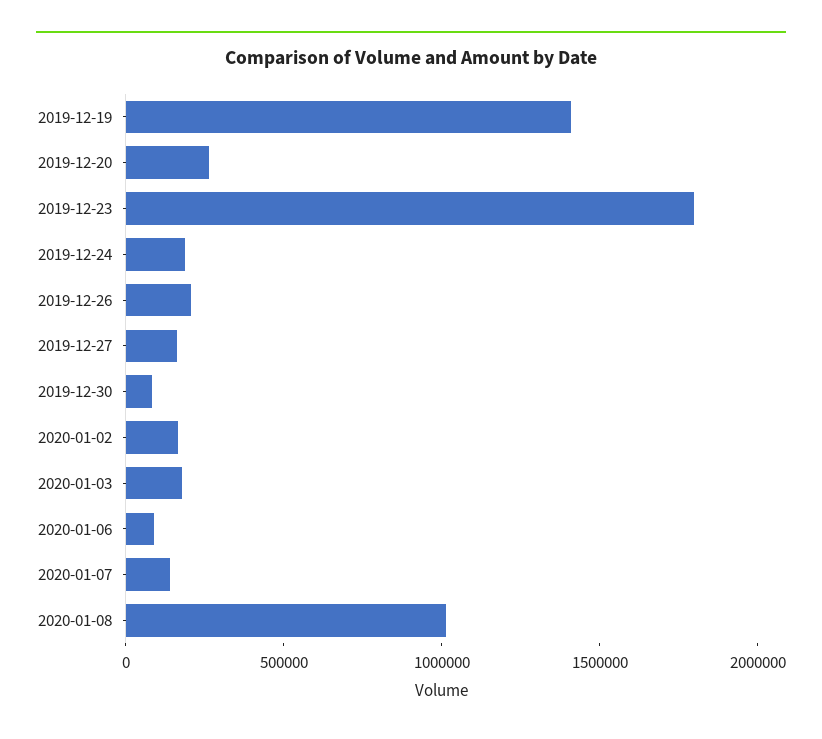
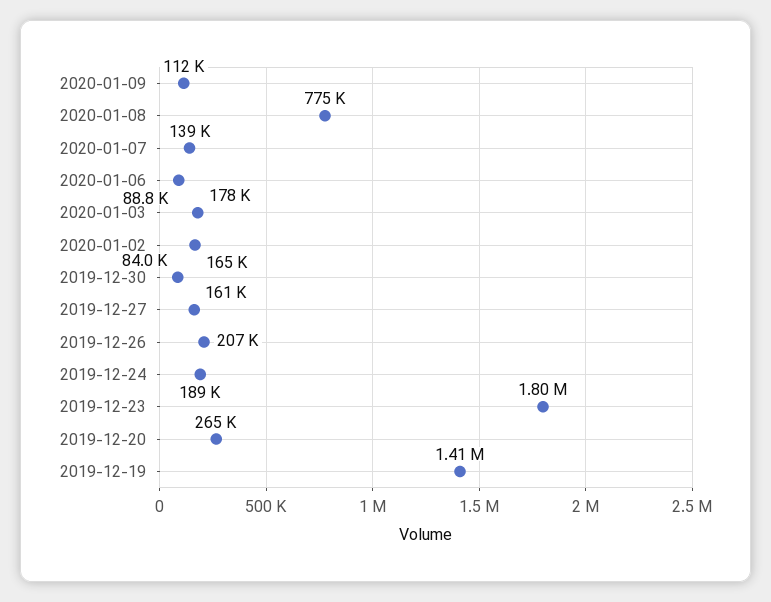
2020-01-08: 1000000 -> 775000
2020-01-09: none -> 112000

